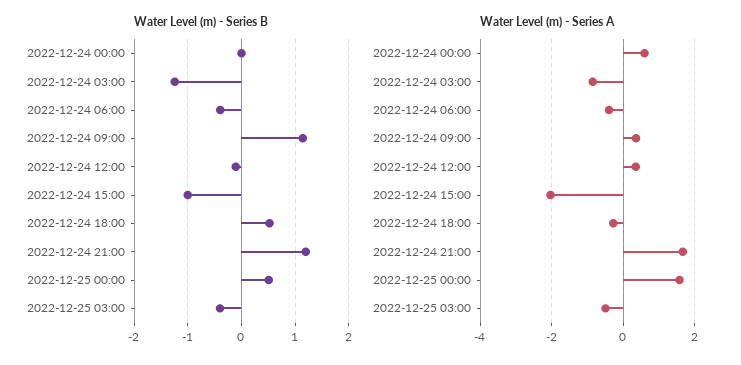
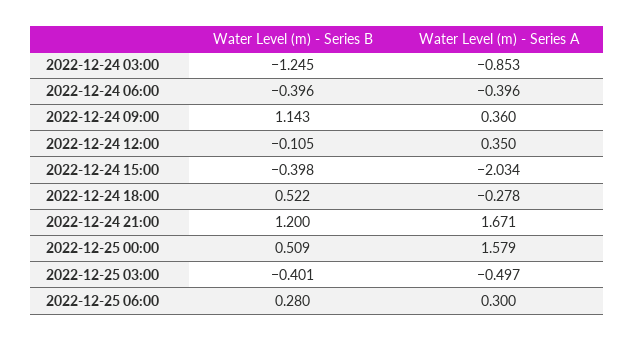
Water Level (m) - Series B, 2022-12-24 00:00: 0 -> none
Water Level (m) - Series B, 2022-12-24 15:00: -1 -> -0.398
Water Level (m) - Series A, 2022-12-24 00:00: 0.6 -> none
Water Level (m) - Series B, 2022-12-25 06:00: none -> 0.28
Water Level (m) - Series A, 2022-12-25 06:00: none -> 0.3

